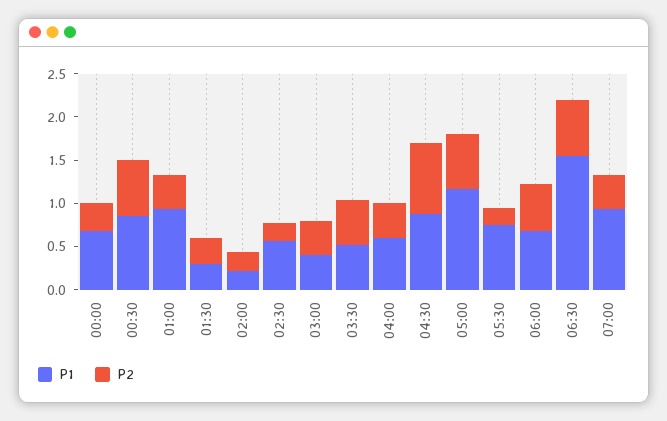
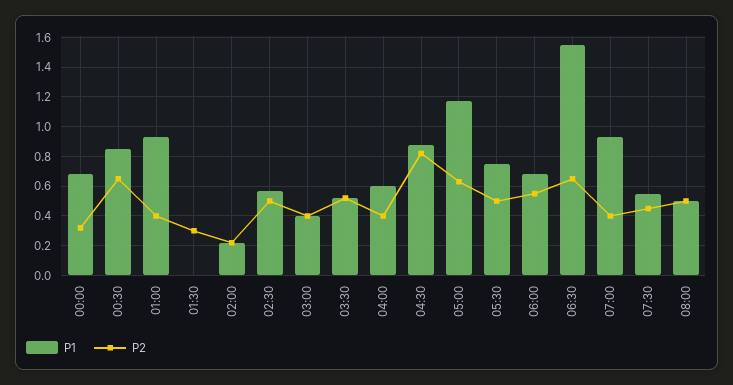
P1, 01:30: 0.3 -> 0
P2, 02:30: 0.2 -> 0.5
P2, 05:30: 0.2 -> 0.5
P1, 07:30: none -> 0.55
P2, 07:30: none -> 0.45
P1, 08:00: none -> 0.5
P2, 08:00: none -> 0.5

